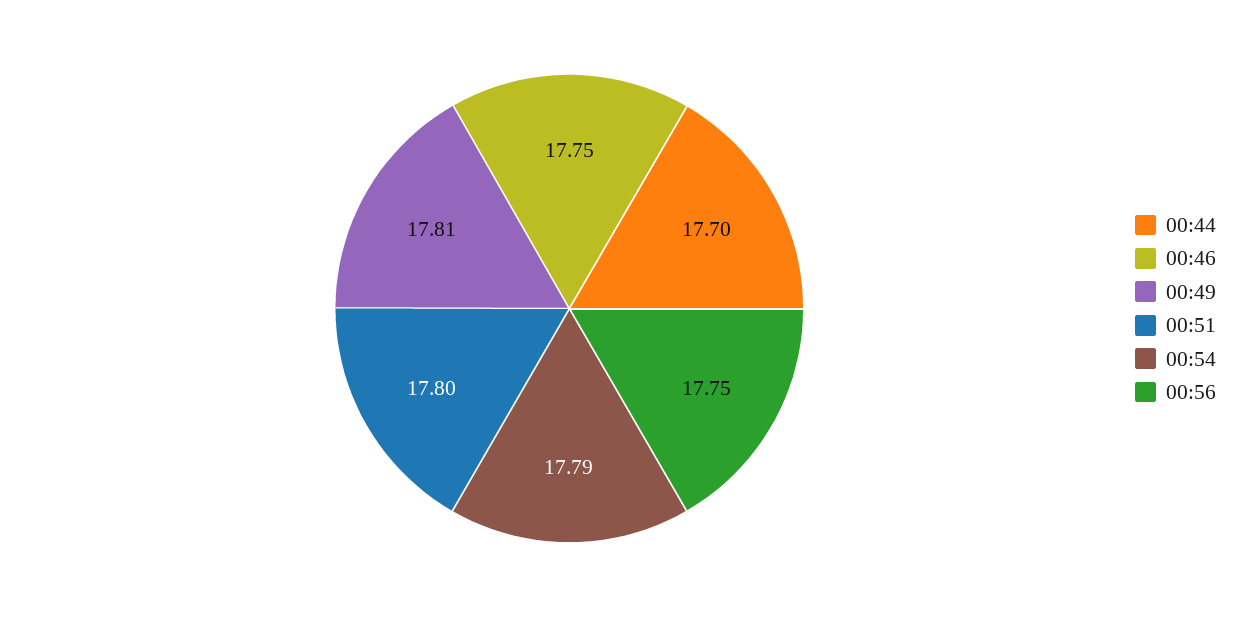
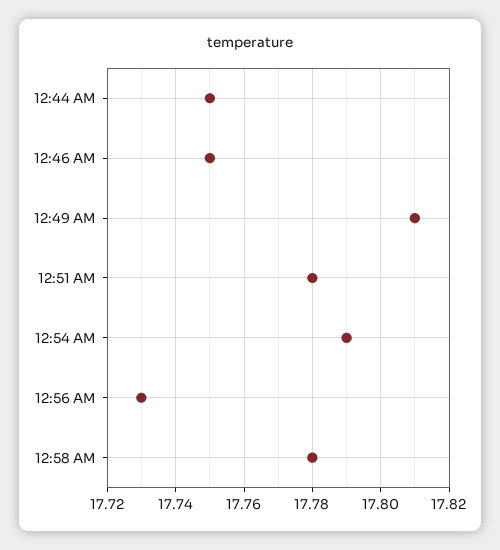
00:44: 17.7 -> 17.75
00:51: 17.8 -> 17.78
00:56: 17.75 -> 17.73
12:58 AM: none -> 17.78

